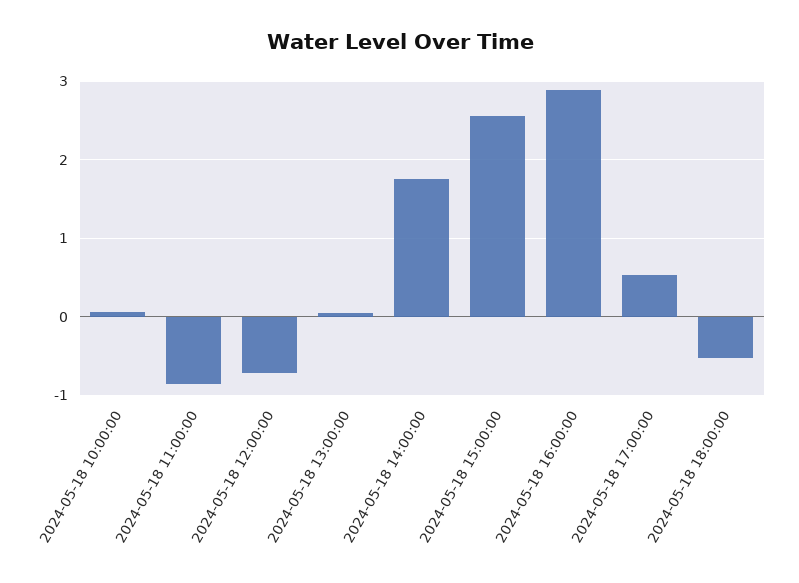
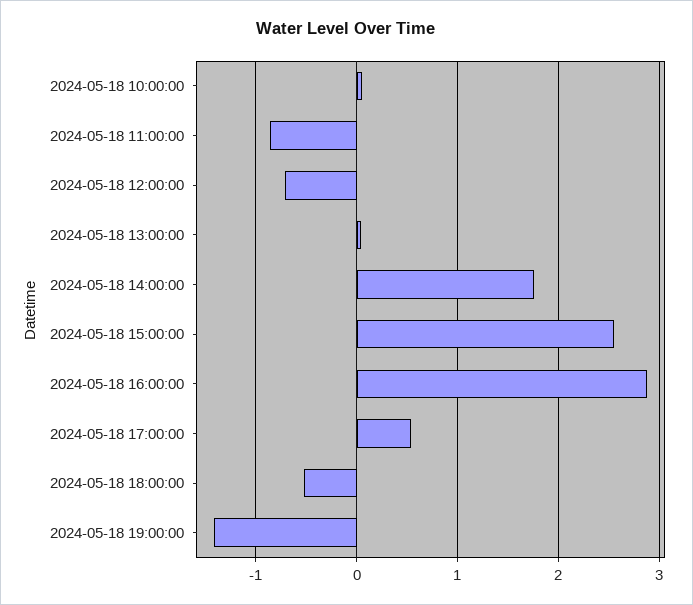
2024-05-18 19:00:00: none -> -1.4

